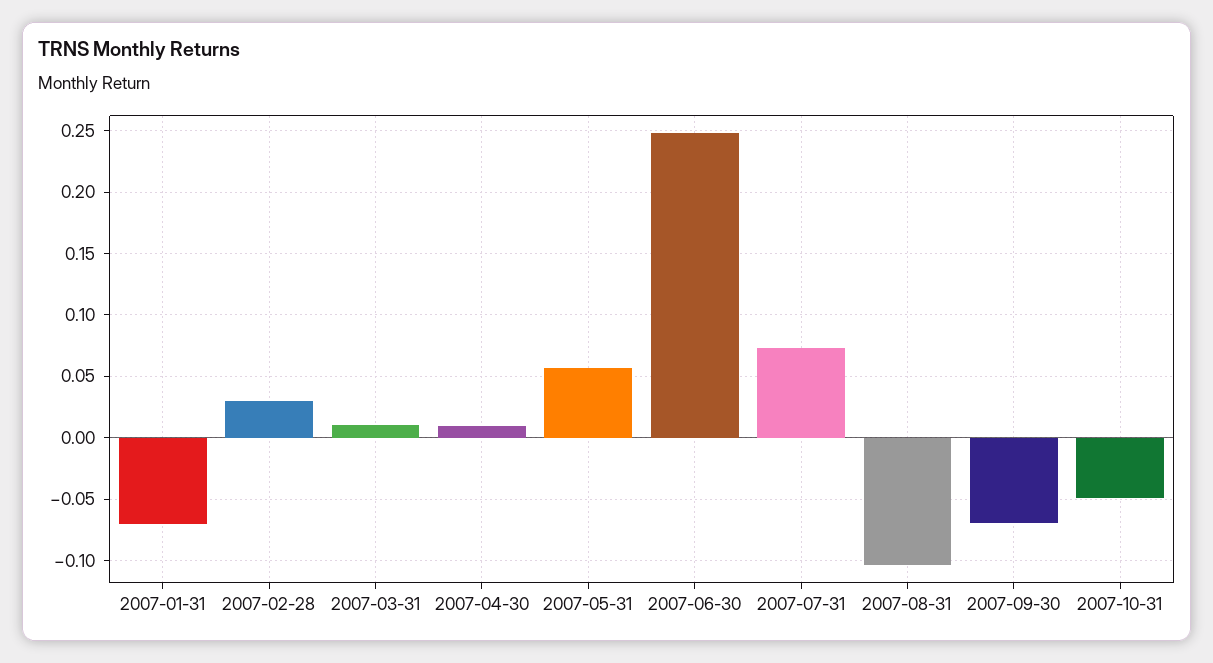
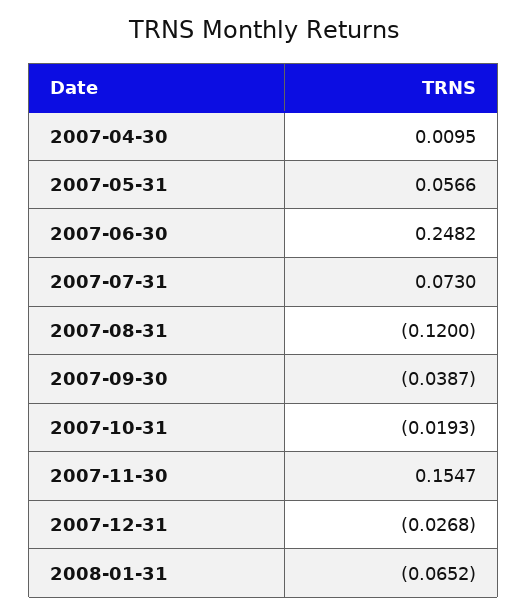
2007-01-31: -0.07 -> none
2007-02-28: 0.03 -> none
2007-03-31: 0.01 -> none
2007-08-31: -0.105 -> -0.12
2007-09-30: -0.07 -> -0.0387
2007-10-31: -0.05 -> -0.0193
2007-11-30: none -> 0.1547
2007-12-31: none -> -0.0268
2008-01-31: none -> -0.0652

